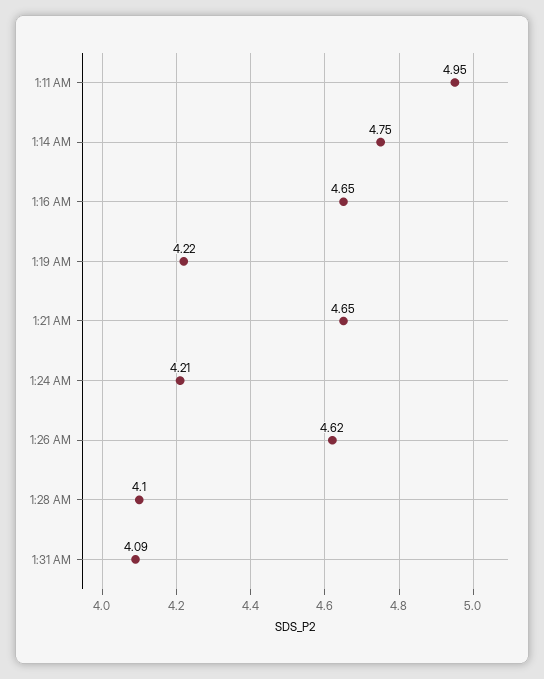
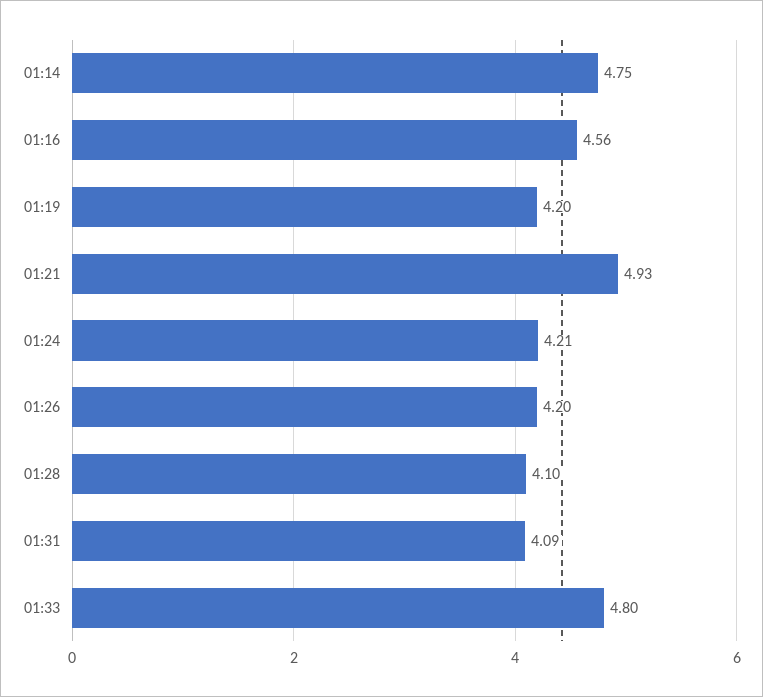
1:11 AM: 4.95 -> none
1:16 AM: 4.65 -> 4.56
1:19 AM: 4.22 -> 4.2
1:21 AM: 4.65 -> 4.93
1:26 AM: 4.62 -> 4.2
01:33: none -> 4.8

